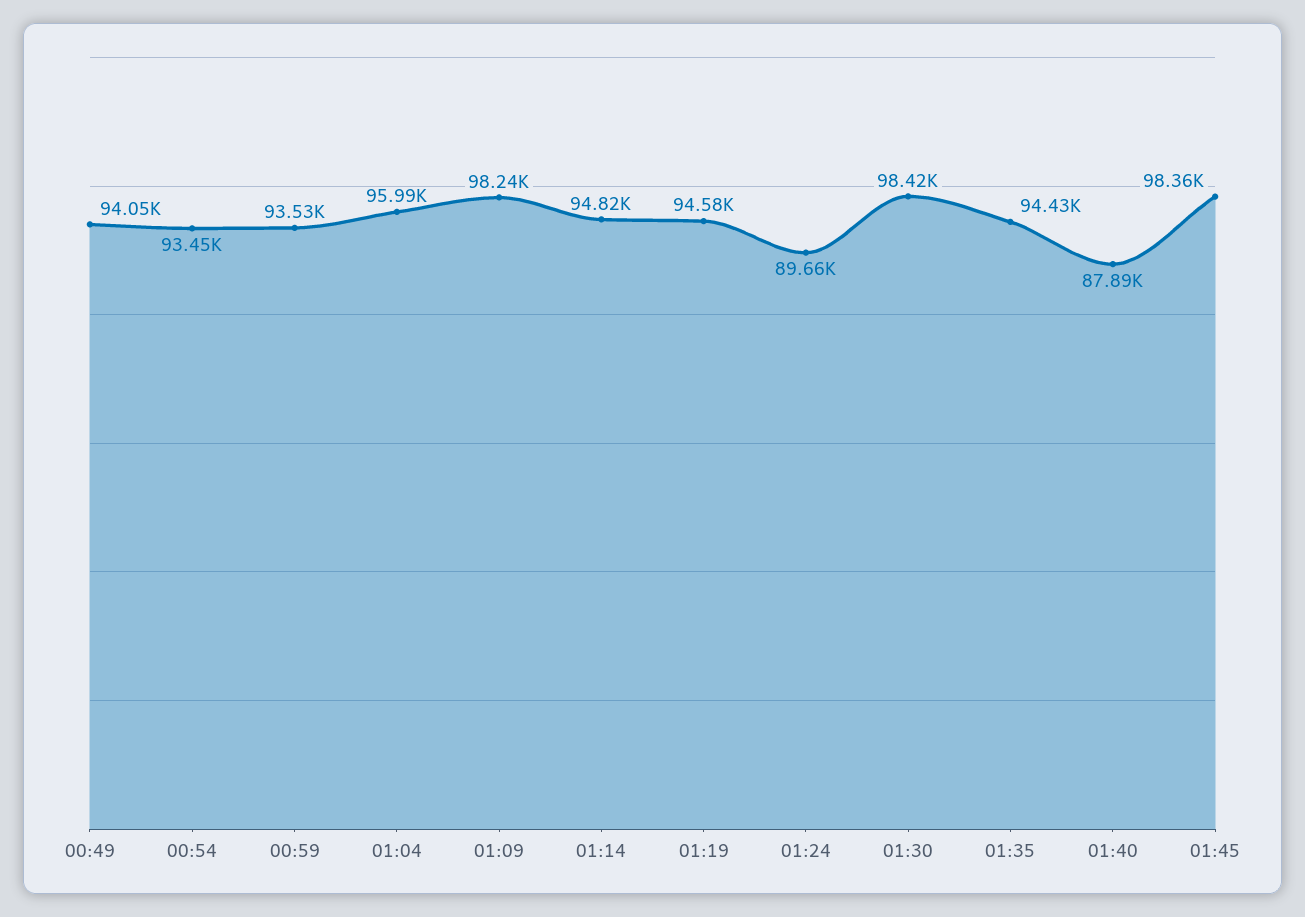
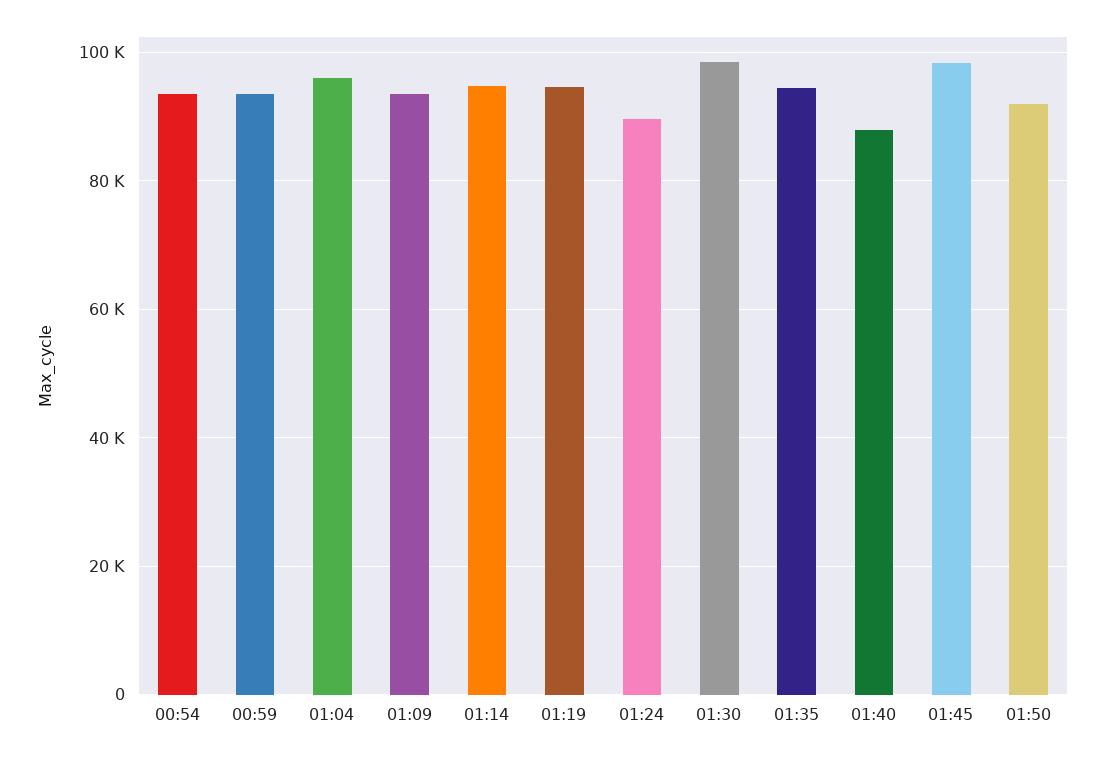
00:49: 94050 -> none
01:09: 98240 -> 94000
01:50: none -> 92000

